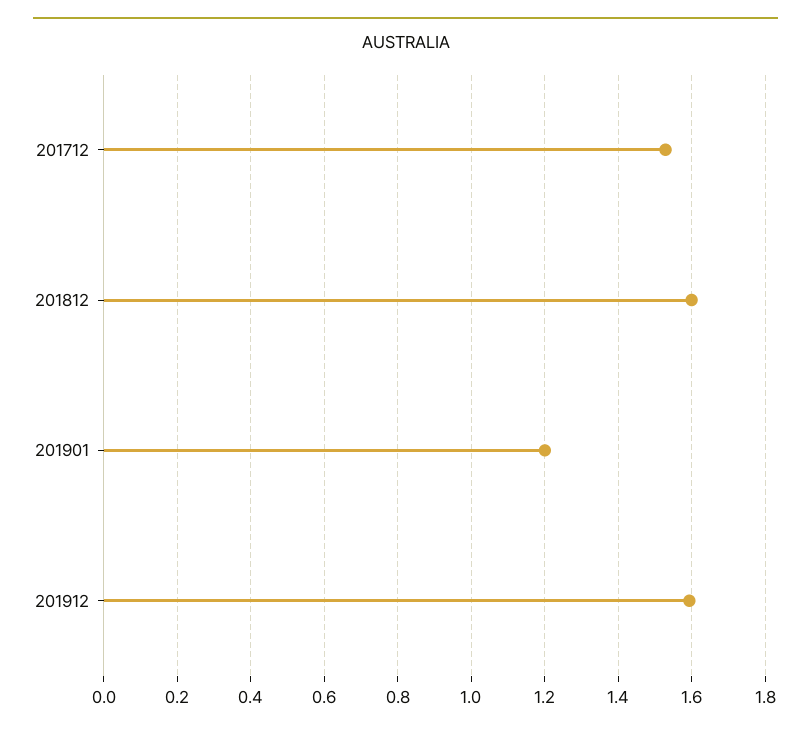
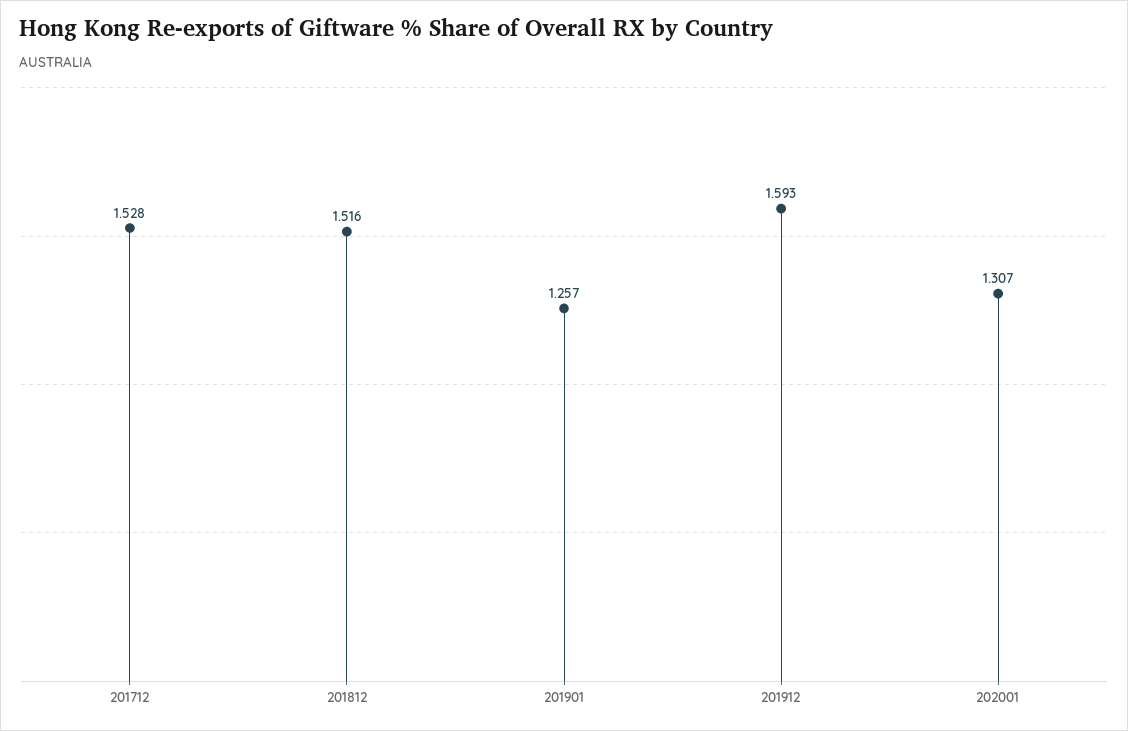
201812: 1.6 -> 1.516
201901: 1.2 -> 1.257
202001: none -> 1.307

